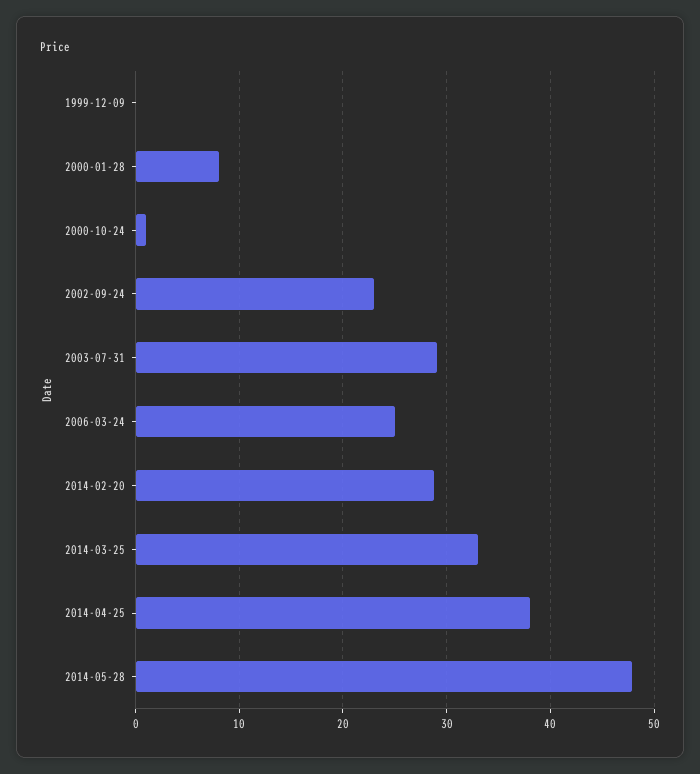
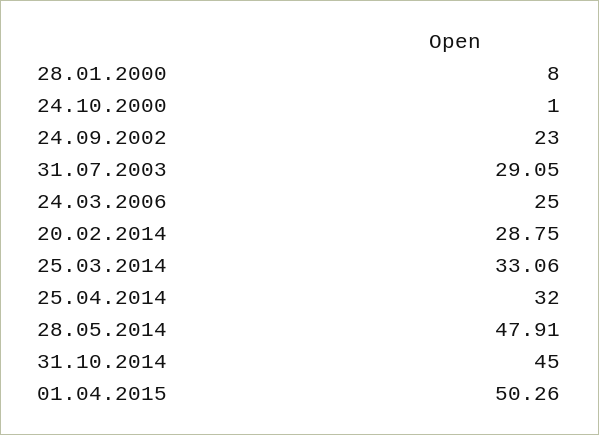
1999-12-09: 0 -> none
2014-04-25: 38 -> 32
31.10.2014: none -> 45
01.04.2015: none -> 50.26

